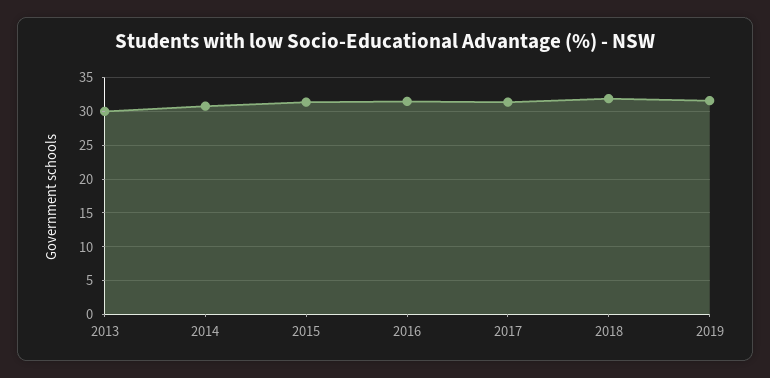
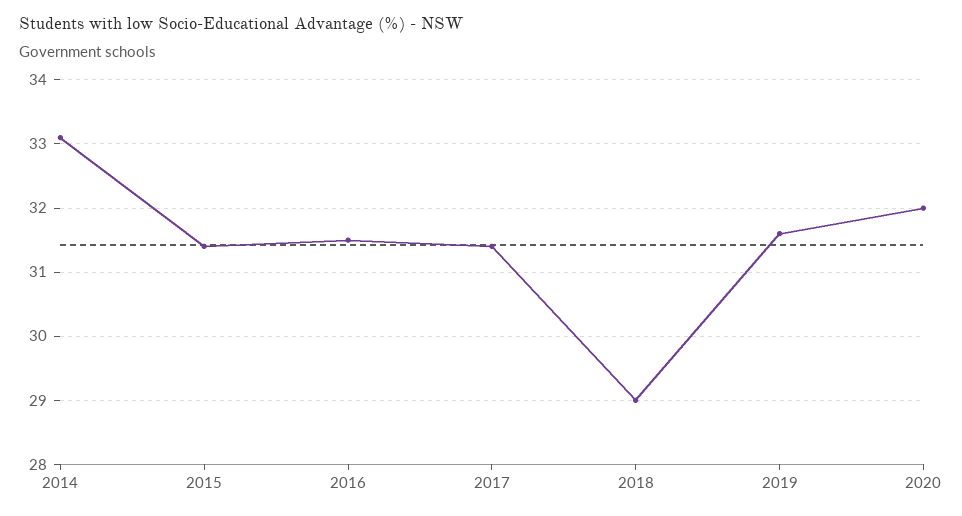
2013: 30 -> none
2014: 31 -> 33.1
2018: 32 -> 29
2020: none -> 32

